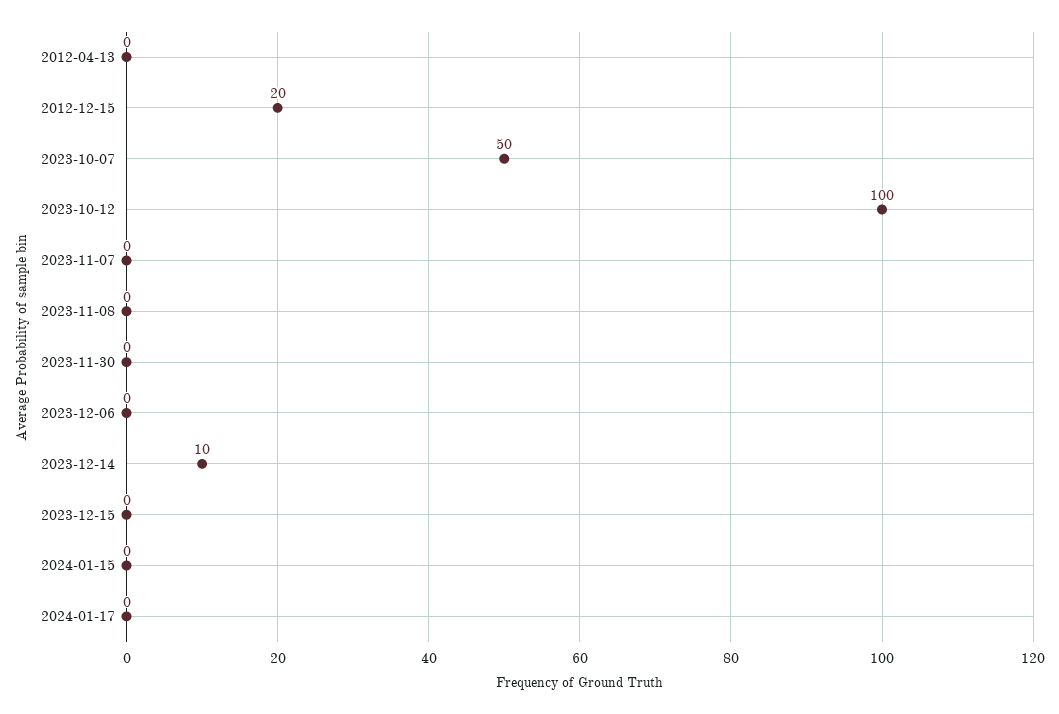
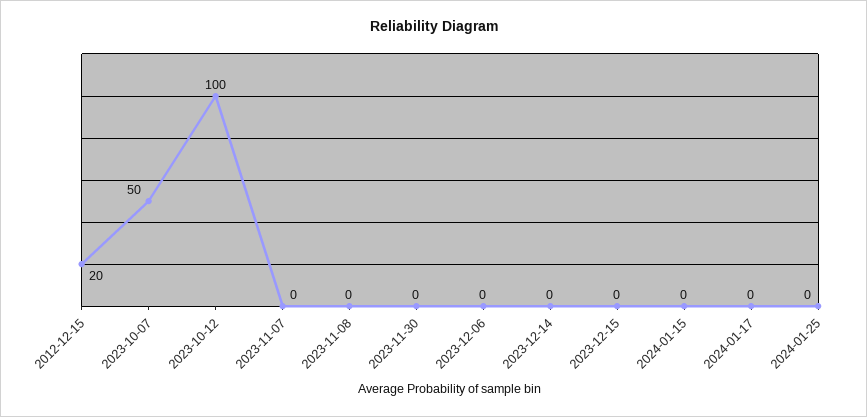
2012-04-13: 0 -> none
2023-12-14: 10 -> 0
2024-01-25: none -> 0

